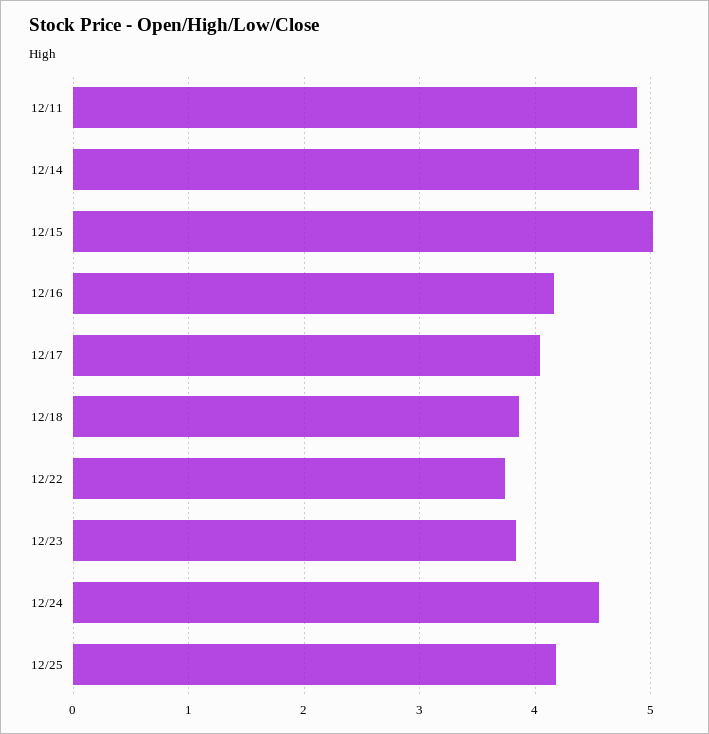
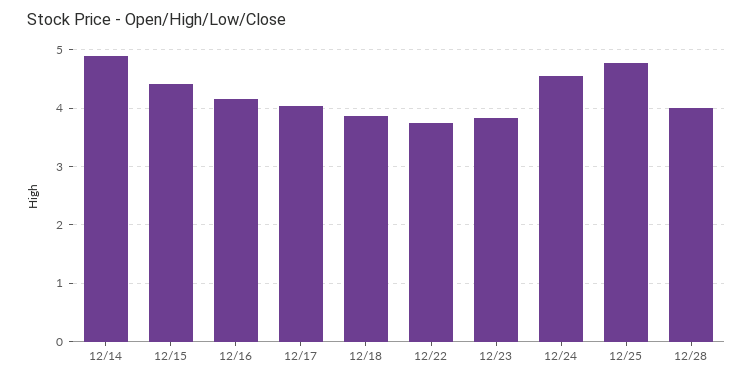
12/11: 4.9 -> none
12/15: 5 -> 4.4
12/25: 4.2 -> 4.8
12/28: none -> 4

